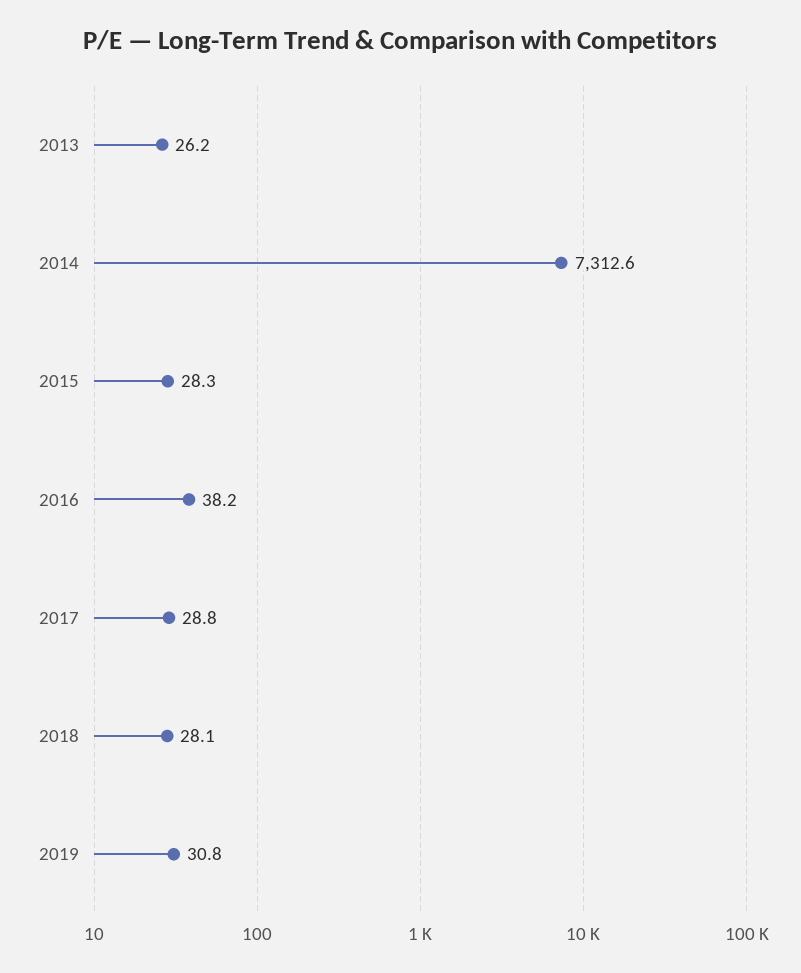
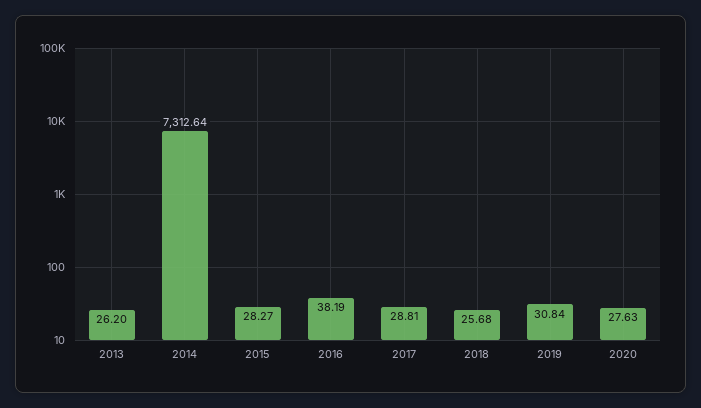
2018: 28.1 -> 25.68
2020: none -> 27.63

